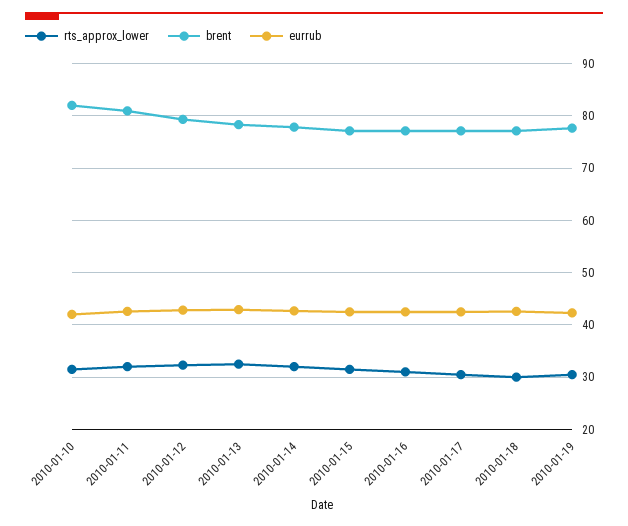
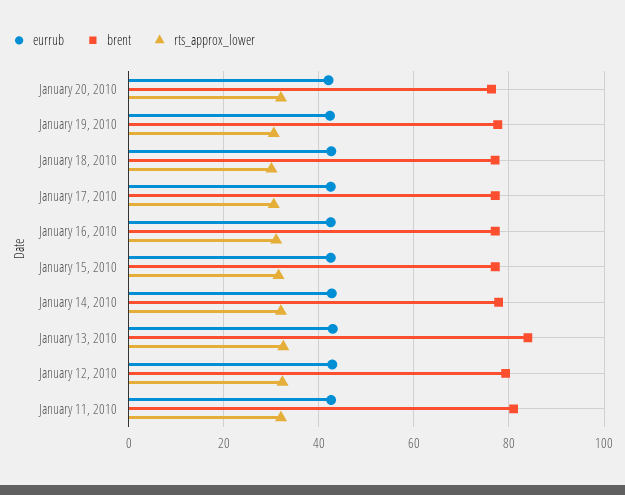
rts_approx_lower, 2010-01-10: 32 -> none
brent, 2010-01-10: 82 -> none
eurrub, 2010-01-10: 42 -> none
brent, 2010-01-13: 78 -> 84
eurrub, January 20, 2010: none -> 42
brent, January 20, 2010: none -> 76
rts_approx_lower, January 20, 2010: none -> 32

